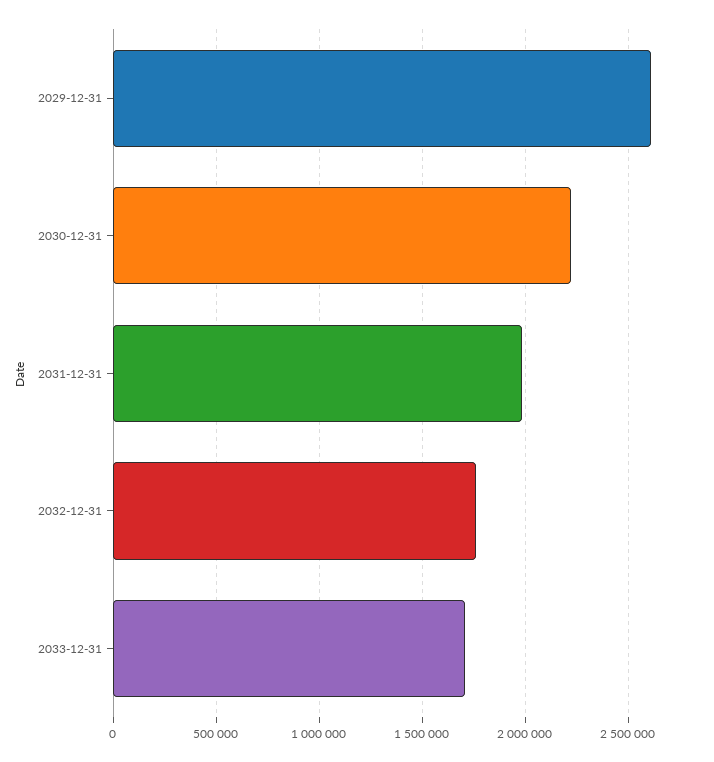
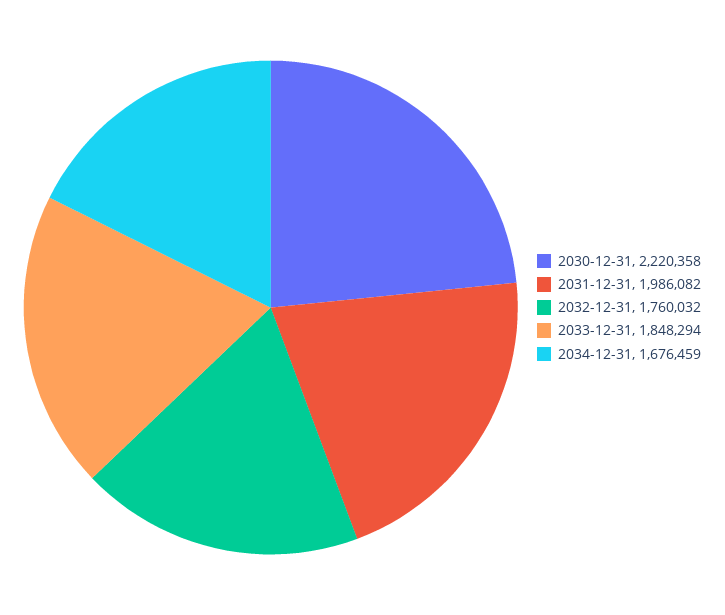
2029-12-31: 2600000 -> none
2033-12-31: 1700000 -> 1848294
2034-12-31: none -> 1676459

